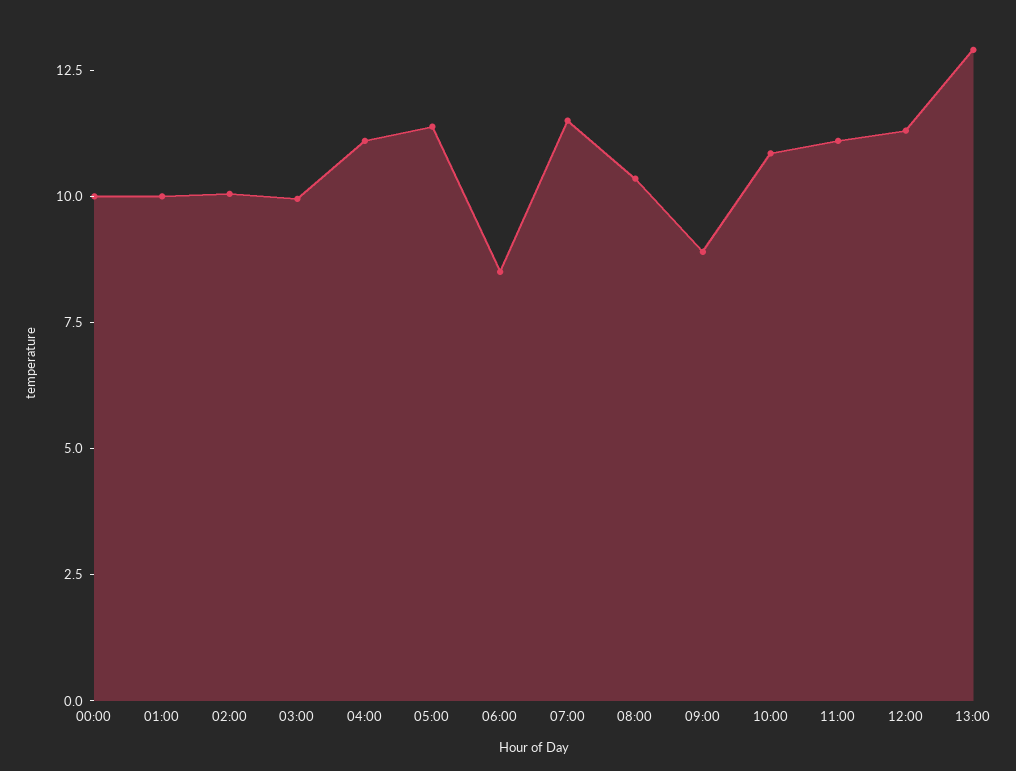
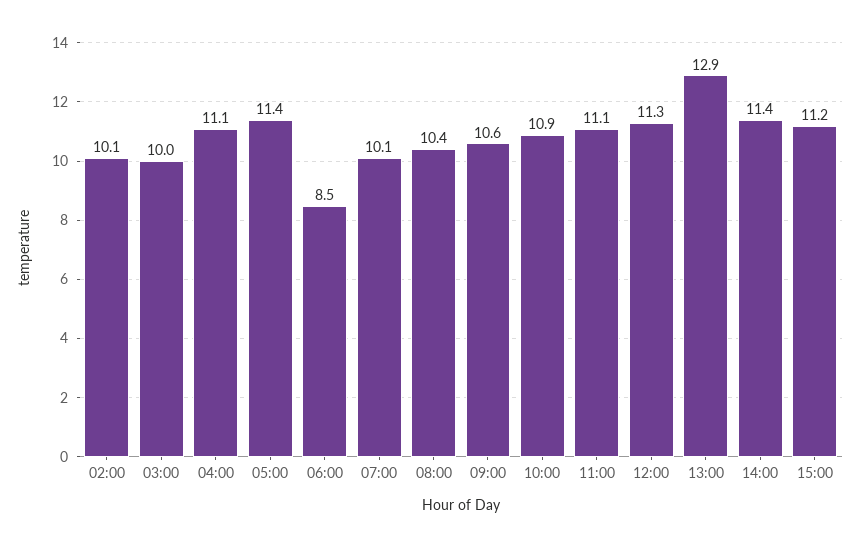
00:00: 10 -> none
01:00: 10 -> none
07:00: 11.5 -> 10.1
09:00: 9 -> 10.6
14:00: none -> 11.4
15:00: none -> 11.2

